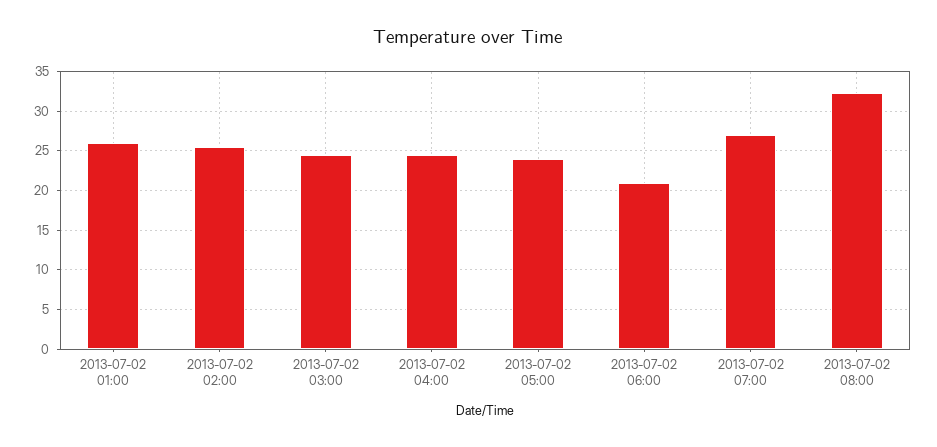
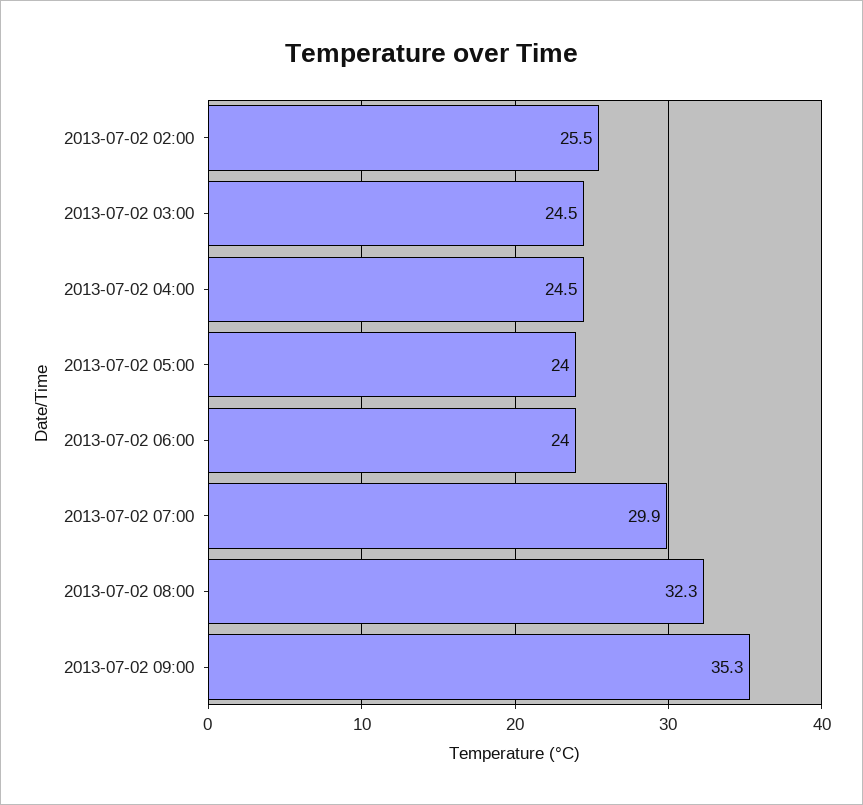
2013-07-02 01:00: 26 -> none
2013-07-02 06:00: 21 -> 24
2013-07-02 07:00: 27 -> 29.9
2013-07-02 09:00: none -> 35.3

